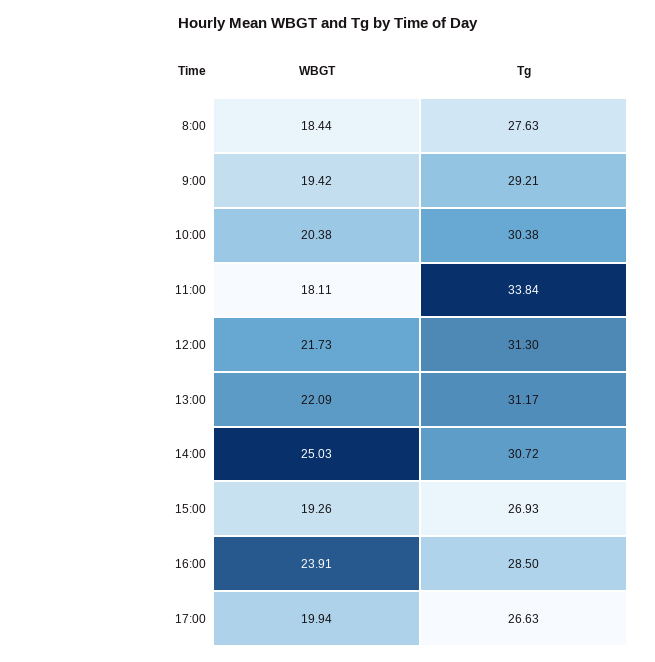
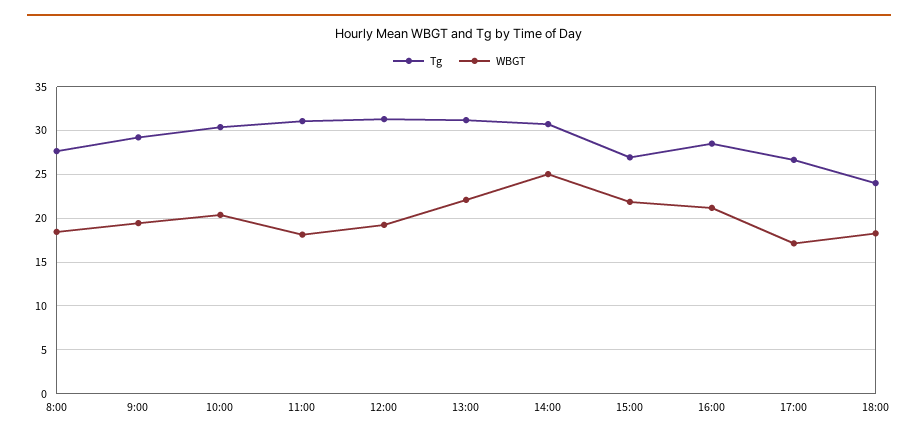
Tg, 11:00: 33.84 -> 31
WBGT, 12:00: 21.73 -> 19
WBGT, 15:00: 19.26 -> 22
WBGT, 16:00: 23.91 -> 21
WBGT, 17:00: 19.94 -> 17
Tg, 18:00: none -> 24
WBGT, 18:00: none -> 18

